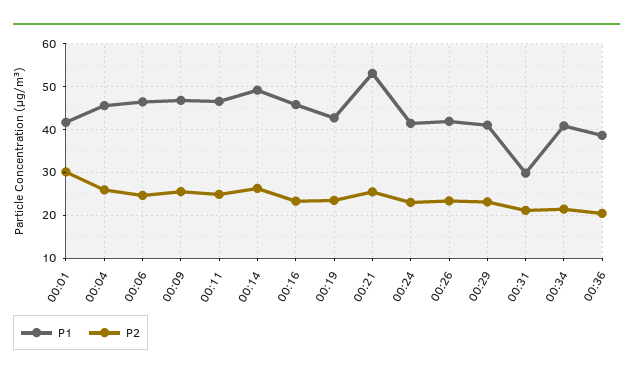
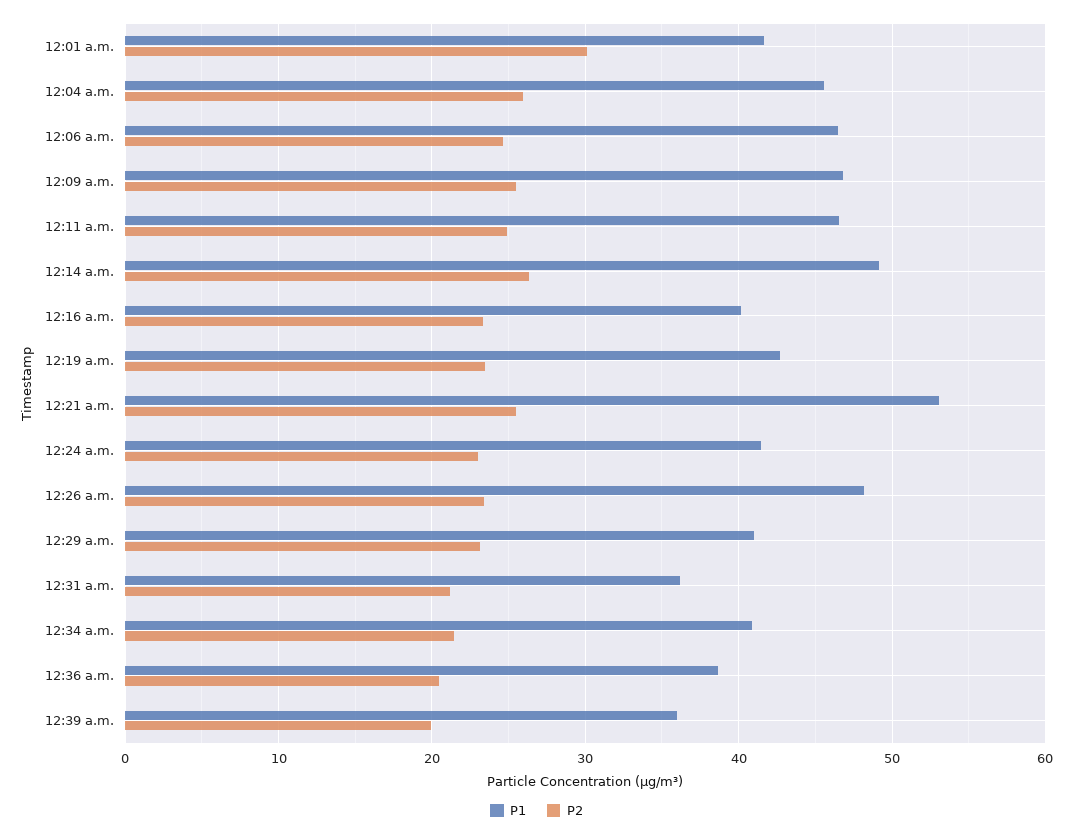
P1, 00:16: 46 -> 40
P1, 00:26: 42 -> 48
P1, 00:31: 30 -> 36
P1, 12:39 a.m.: none -> 36
P2, 12:39 a.m.: none -> 20

